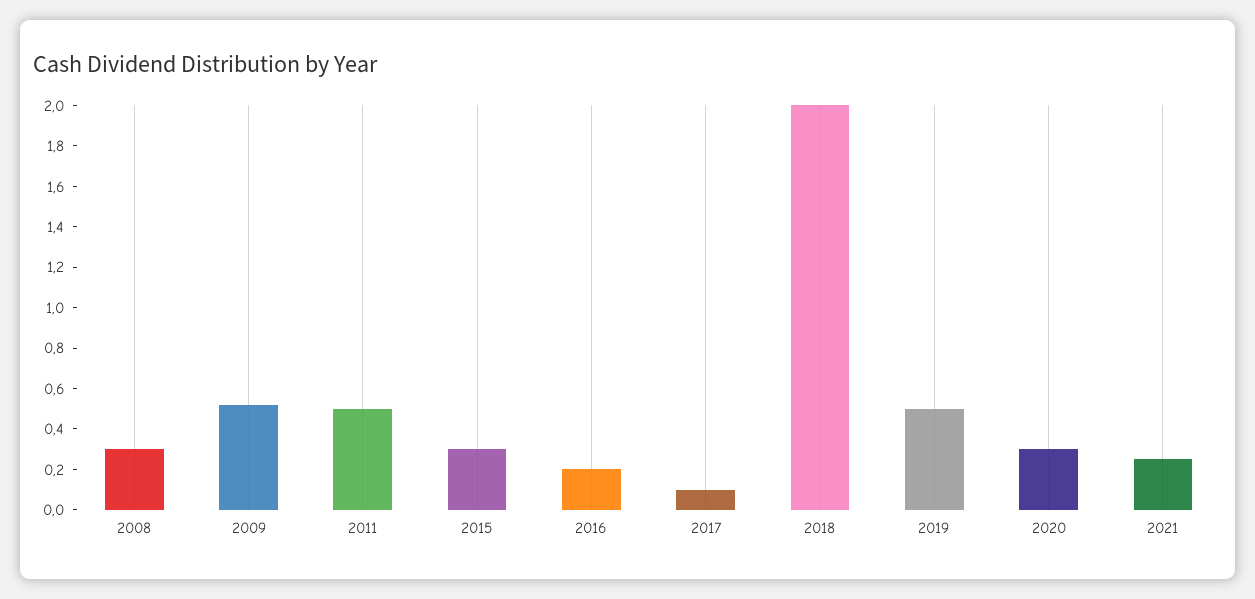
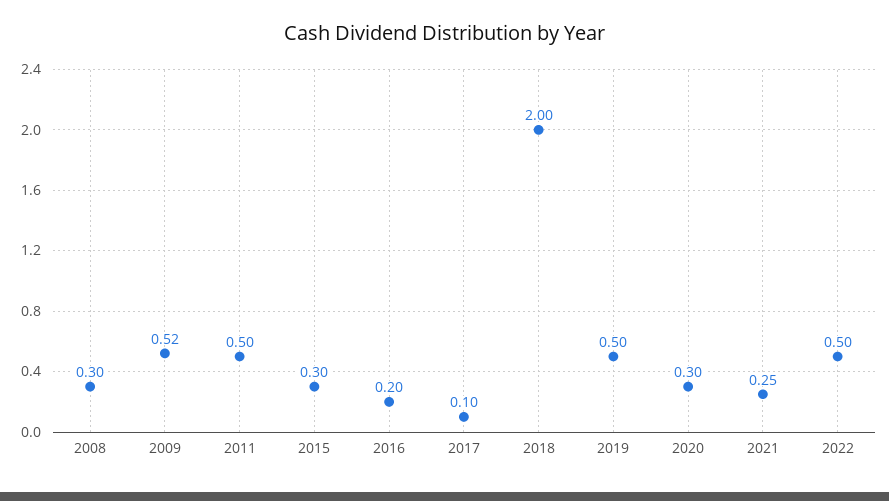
2022: none -> 0.5

